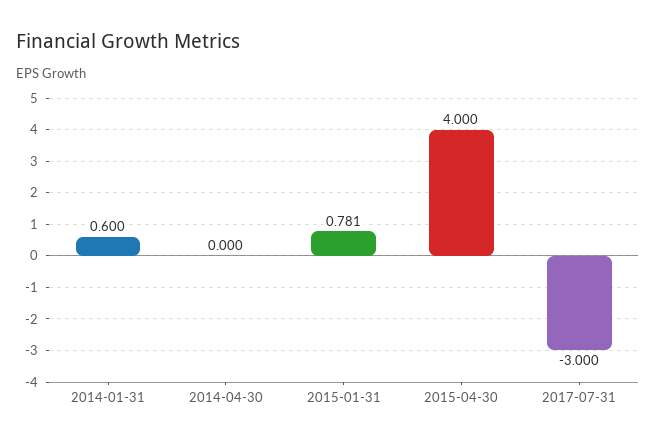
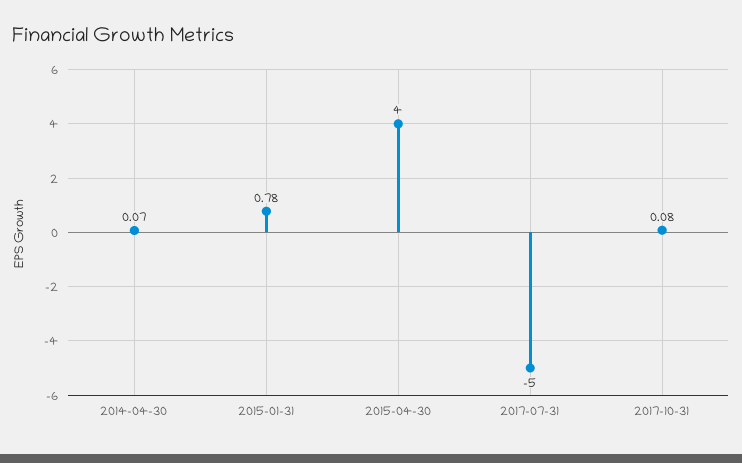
2014-01-31: 0.6 -> none
2014-04-30: 0 -> 0.07
2017-07-31: -3 -> -5
2017-10-31: none -> 0.08

